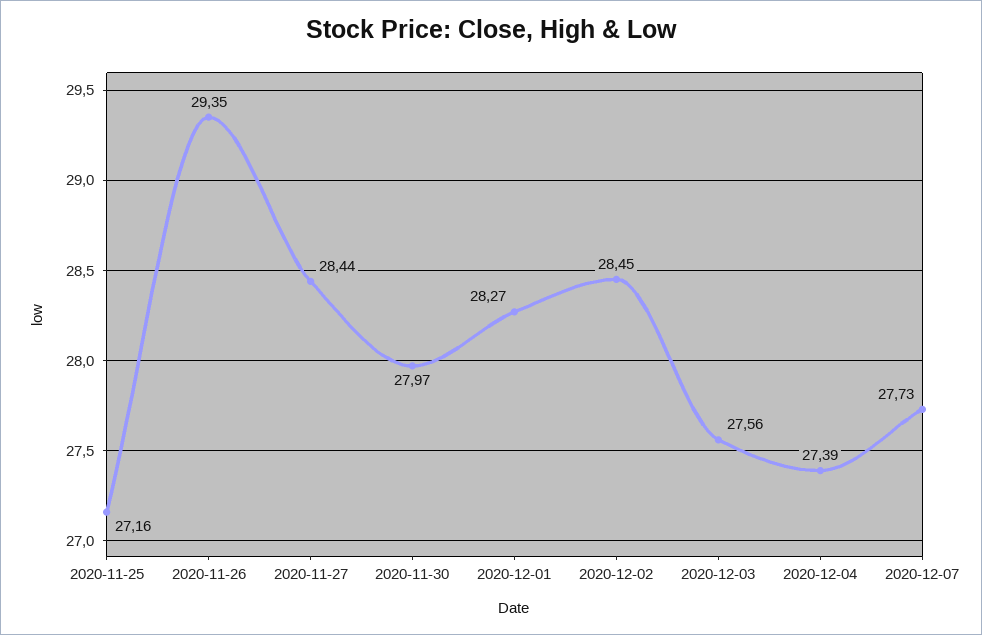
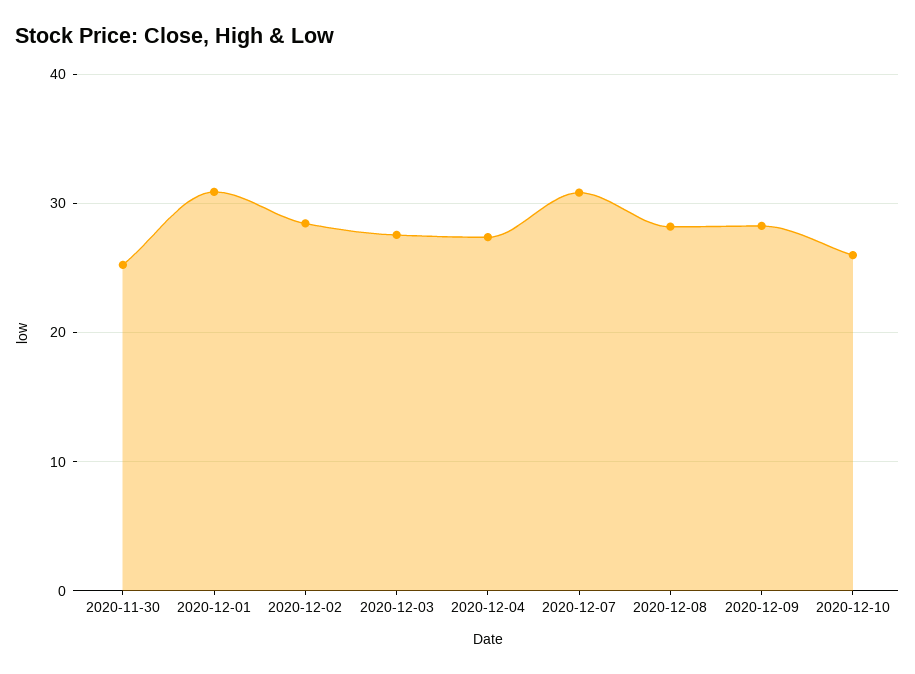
2020-11-25: 27.16 -> none
2020-11-26: 29.35 -> none
2020-11-27: 28.44 -> none
2020-11-30: 27.97 -> 25
2020-12-01: 28.27 -> 31
2020-12-07: 27.73 -> 31
2020-12-08: none -> 28
2020-12-09: none -> 28
2020-12-10: none -> 26

